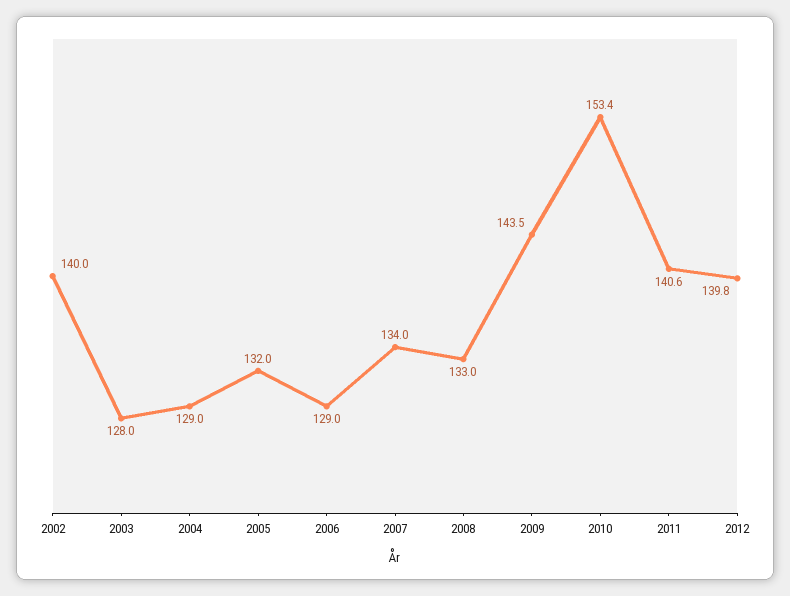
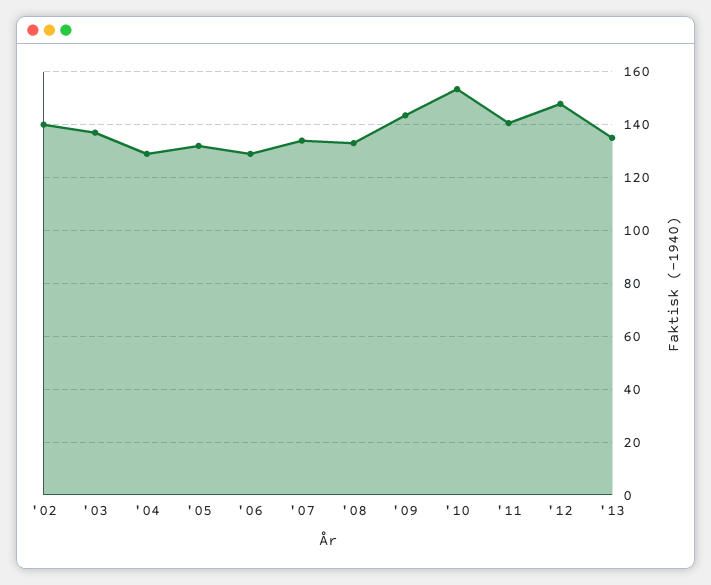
2003: 128 -> 137.5
2012: 139.8 -> 147.5
'13: none -> 135

